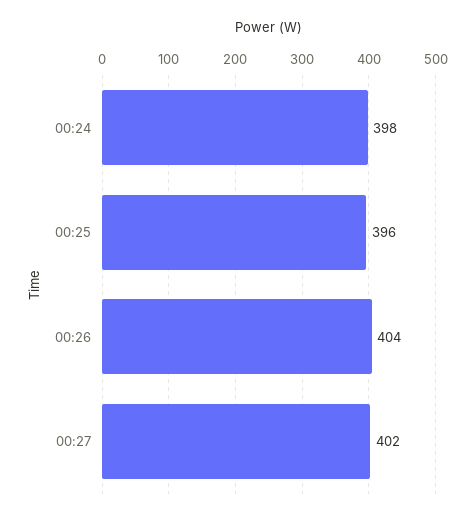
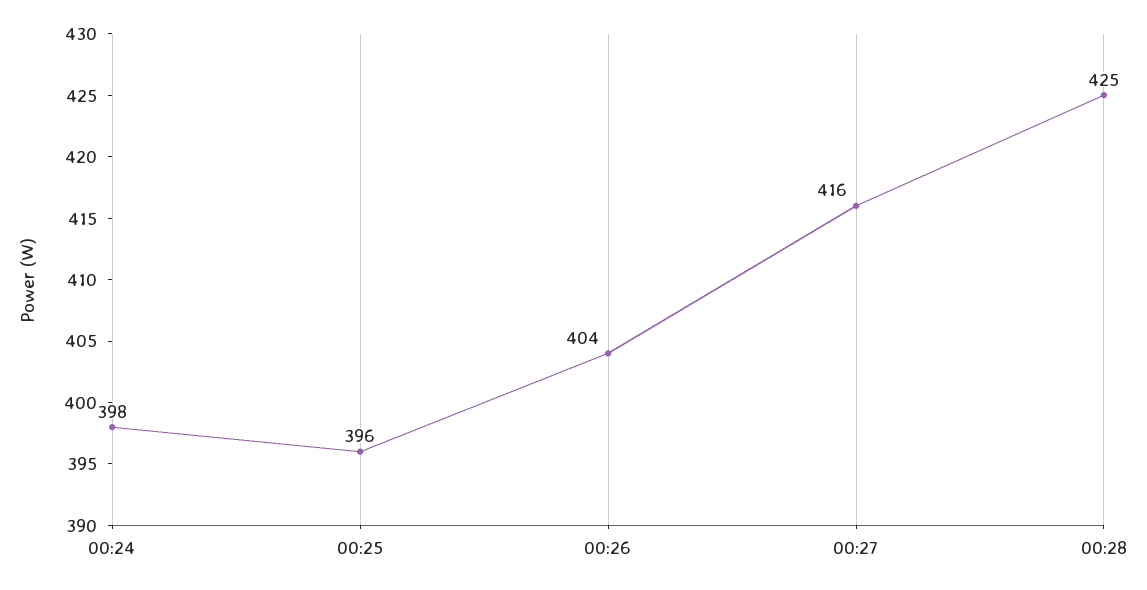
00:27: 402 -> 416
00:28: none -> 425

